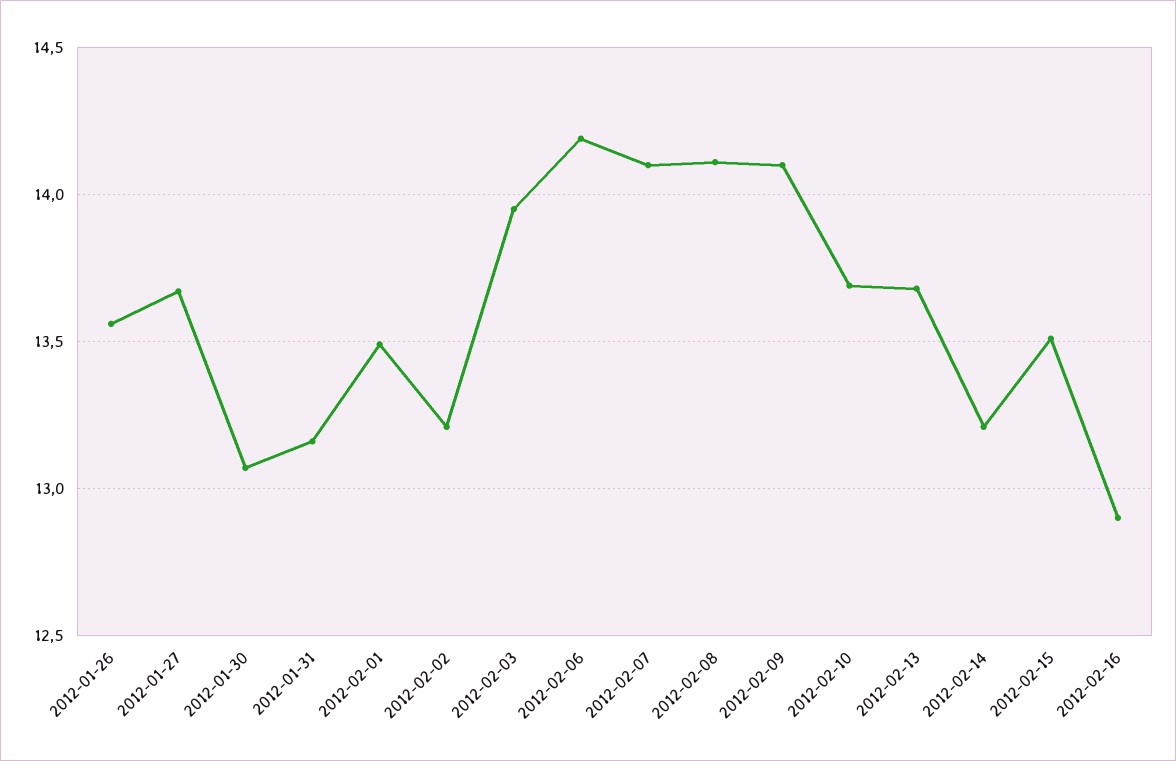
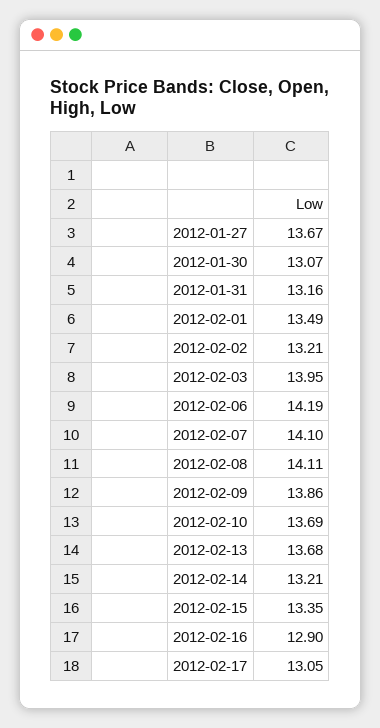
2012-01-26: 13.55 -> none
2012-02-09: 14.1 -> 13.86
2012-02-15: 13.5 -> 13.35
2012-02-17: none -> 13.05

